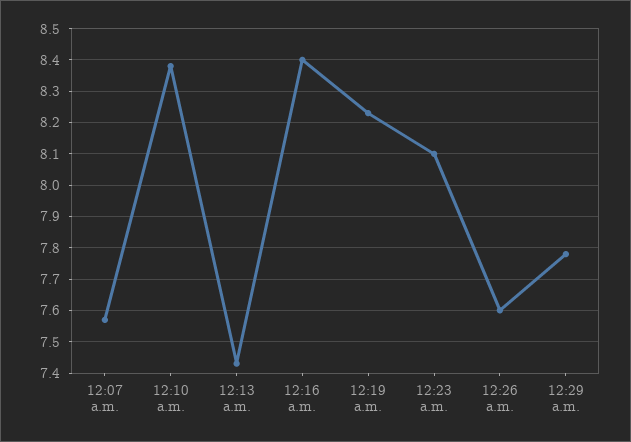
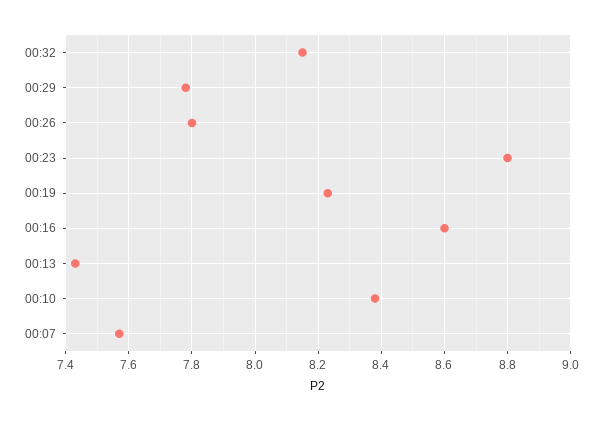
12:16 a.m.: 8.4 -> 8.6
12:23 a.m.: 8.1 -> 8.8
12:26 a.m.: 7.6 -> 7.8
00:32: none -> 8.15

